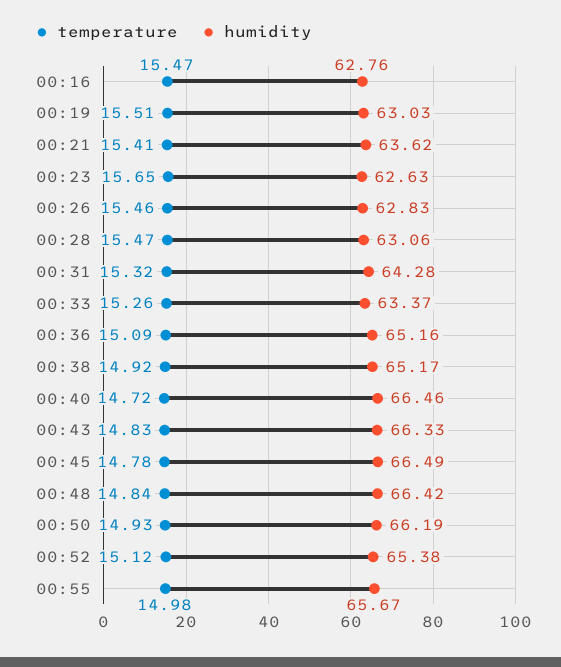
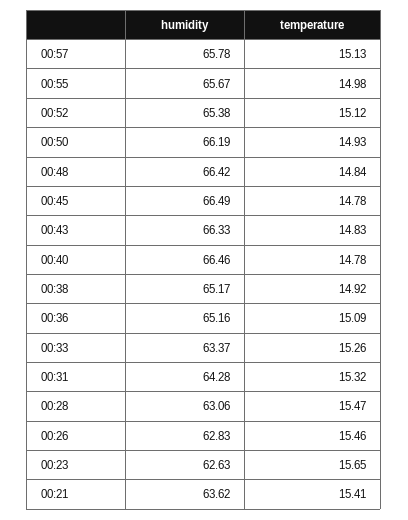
temperature, 00:16: 15.47 -> none
humidity, 00:16: 62.76 -> none
temperature, 00:19: 15.51 -> none
humidity, 00:19: 63.03 -> none
temperature, 00:40: 14.72 -> 14.78
humidity, 00:57: none -> 65.78
temperature, 00:57: none -> 15.13

